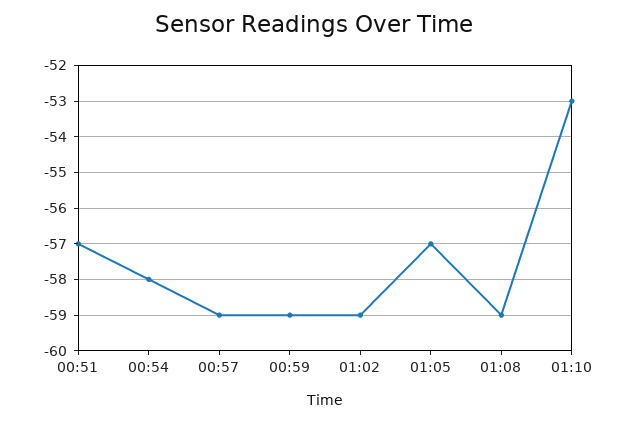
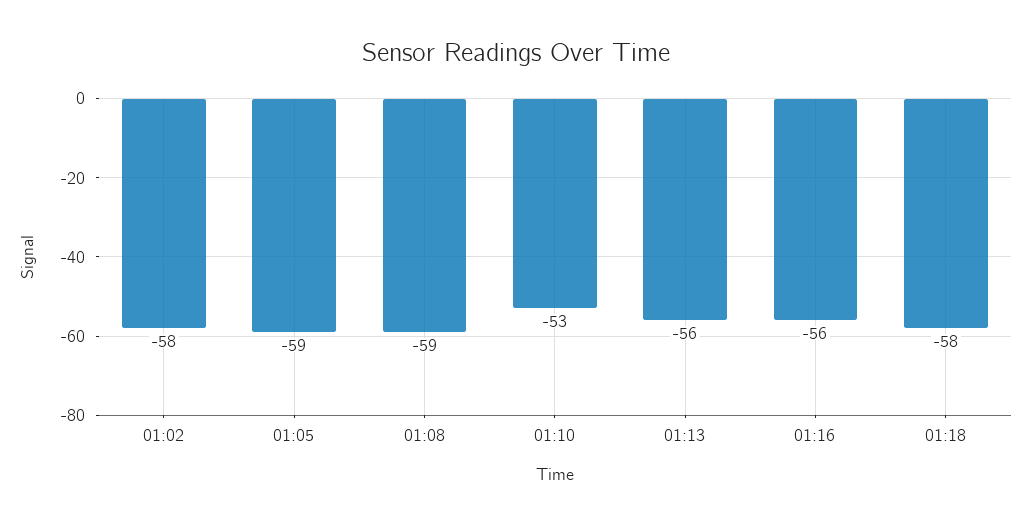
00:51: -57 -> none
00:54: -58 -> none
00:57: -59 -> none
00:59: -59 -> none
01:02: -59 -> -58
01:05: -57 -> -59
01:13: none -> -56
01:16: none -> -56
01:18: none -> -58

